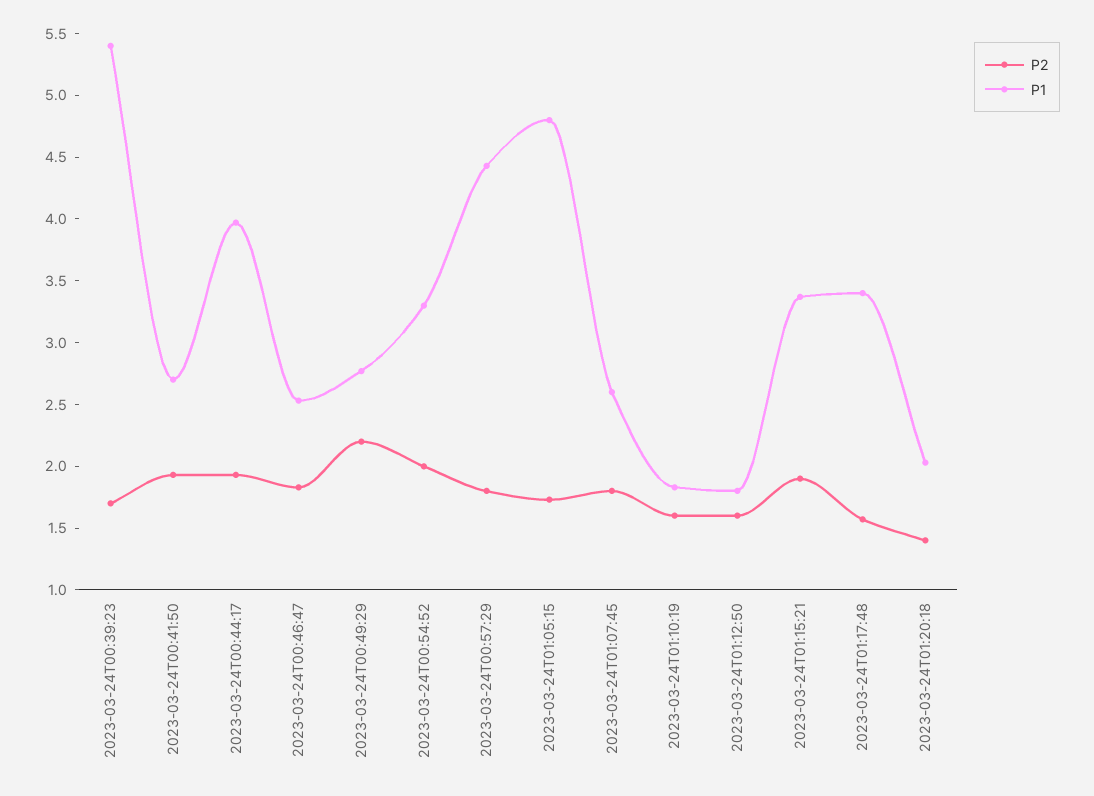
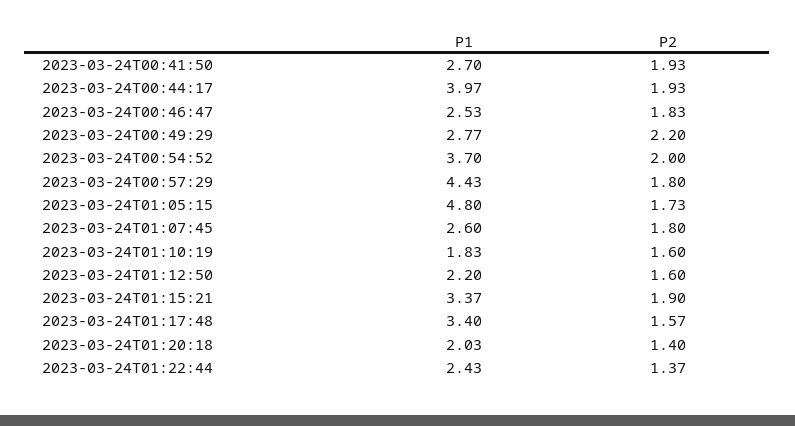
P2, 2023-03-24T00:39:23: 1.7 -> none
P1, 2023-03-24T00:39:23: 5.4 -> none
P1, 2023-03-24T00:54:52: 3.3 -> 3.7
P1, 2023-03-24T01:12:50: 1.8 -> 2.2
P1, 2023-03-24T01:22:44: none -> 2.43
P2, 2023-03-24T01:22:44: none -> 1.37

